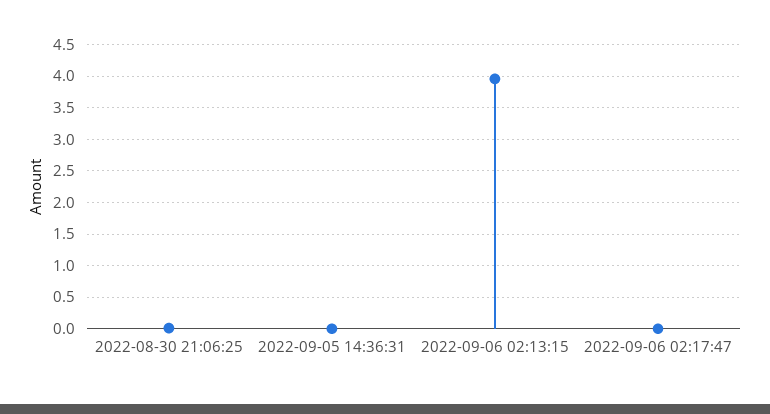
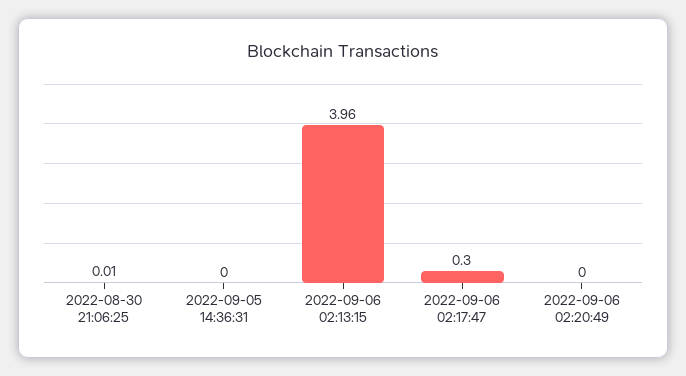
2022-09-06 02:17:47: 0 -> 0.3
2022-09-06 02:20:49: none -> 0

